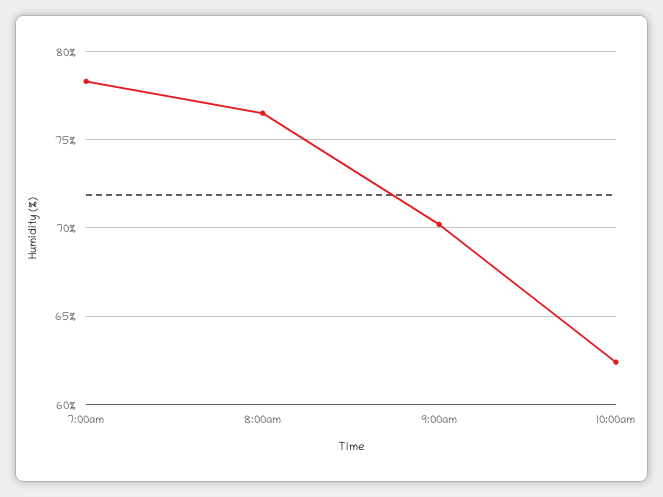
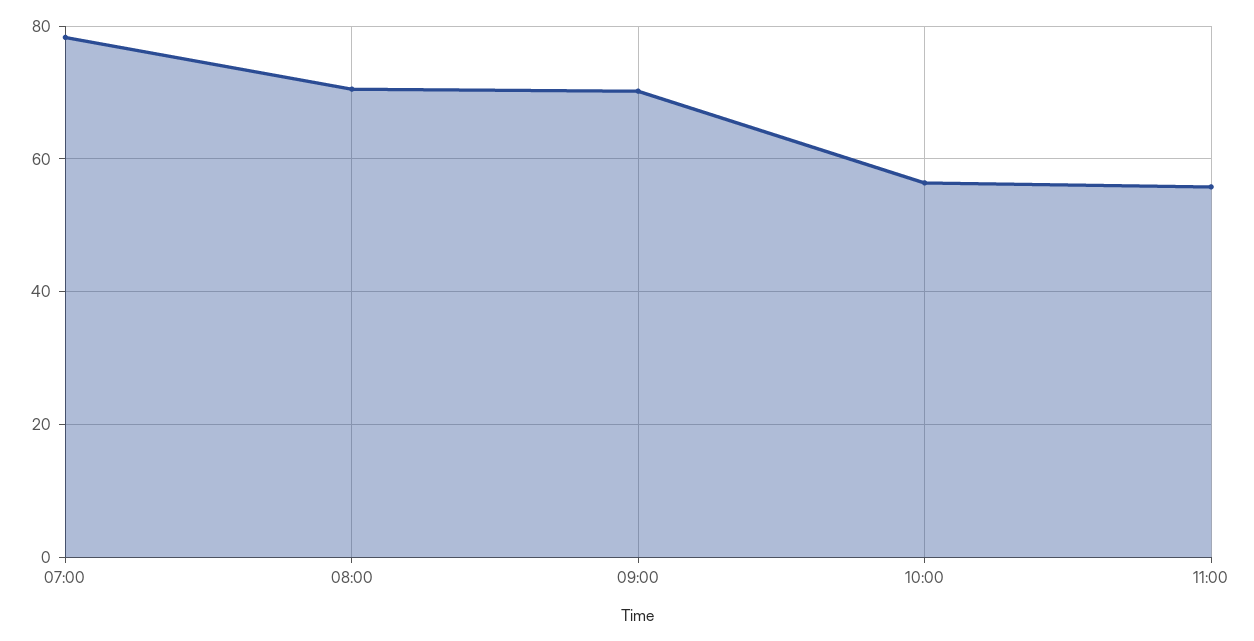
8:00am: 76.5 -> 70
10:00am: 62.5 -> 56
11:00: none -> 56

